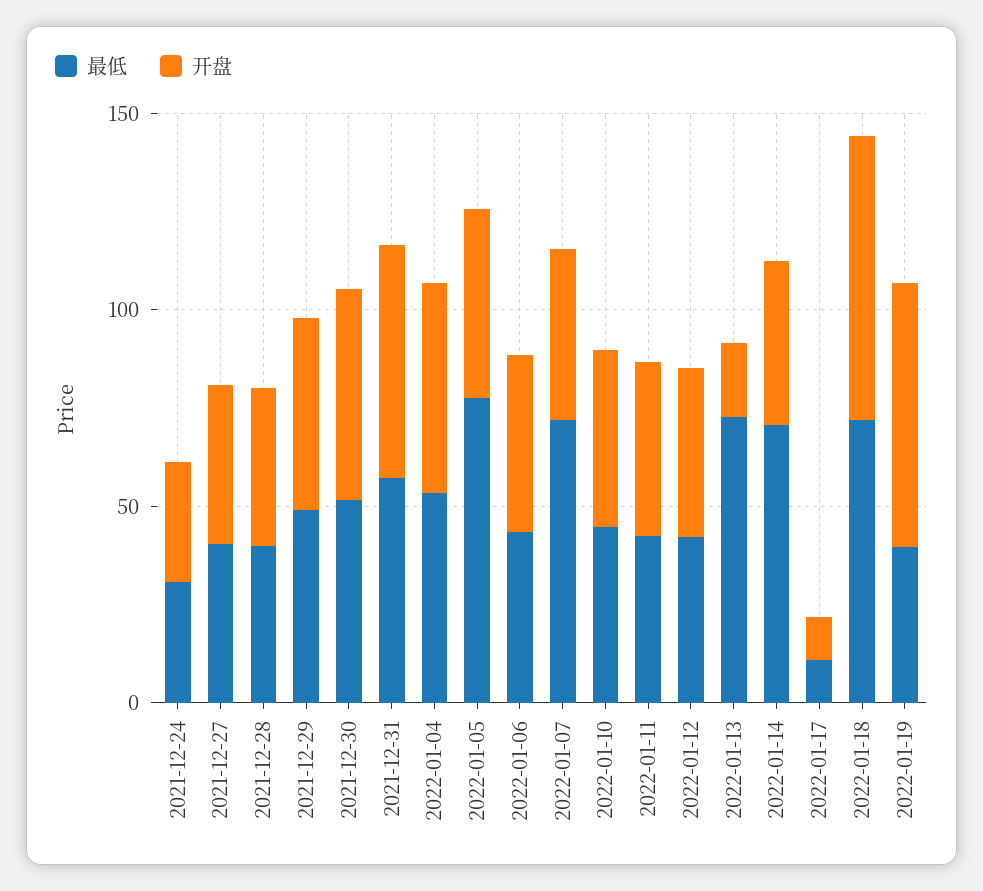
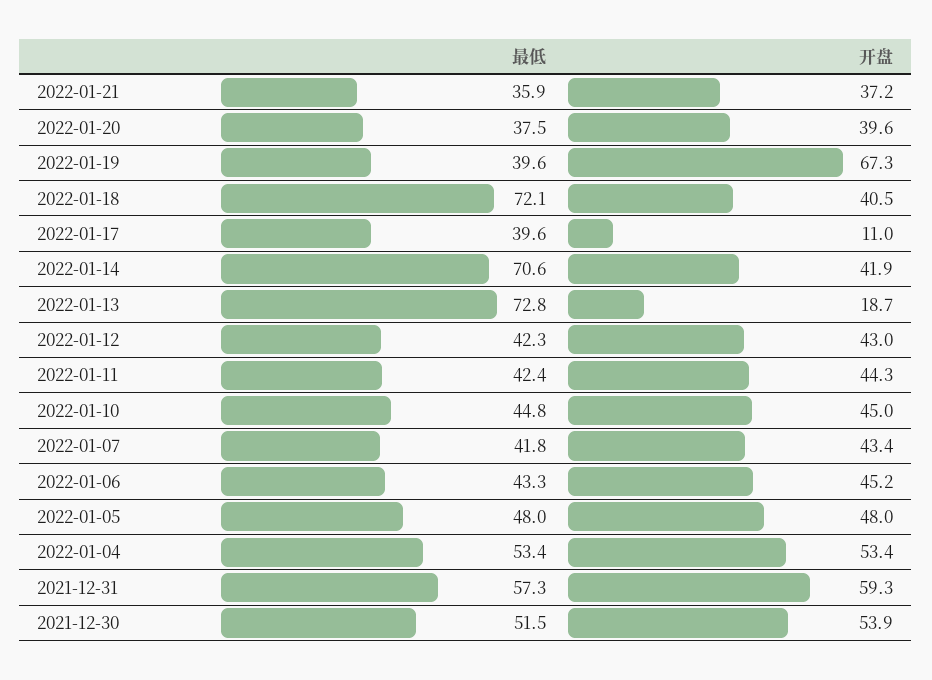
最低, 2021-12-24: 30 -> none
开盘, 2021-12-24: 30 -> none
最低, 2021-12-27: 40 -> none
开盘, 2021-12-27: 40 -> none
最低, 2021-12-28: 40 -> none
开盘, 2021-12-28: 40 -> none
最低, 2021-12-29: 50 -> none
开盘, 2021-12-29: 50 -> none
最低, 2022-01-05: 80 -> 48
最低, 2022-01-07: 70 -> 41.8
最低, 2022-01-17: 10 -> 39.6
开盘, 2022-01-18: 70 -> 40.5
最低, 2022-01-21: none -> 35.9
开盘, 2022-01-21: none -> 37.2
最低, 2022-01-20: none -> 37.5
开盘, 2022-01-20: none -> 39.6

